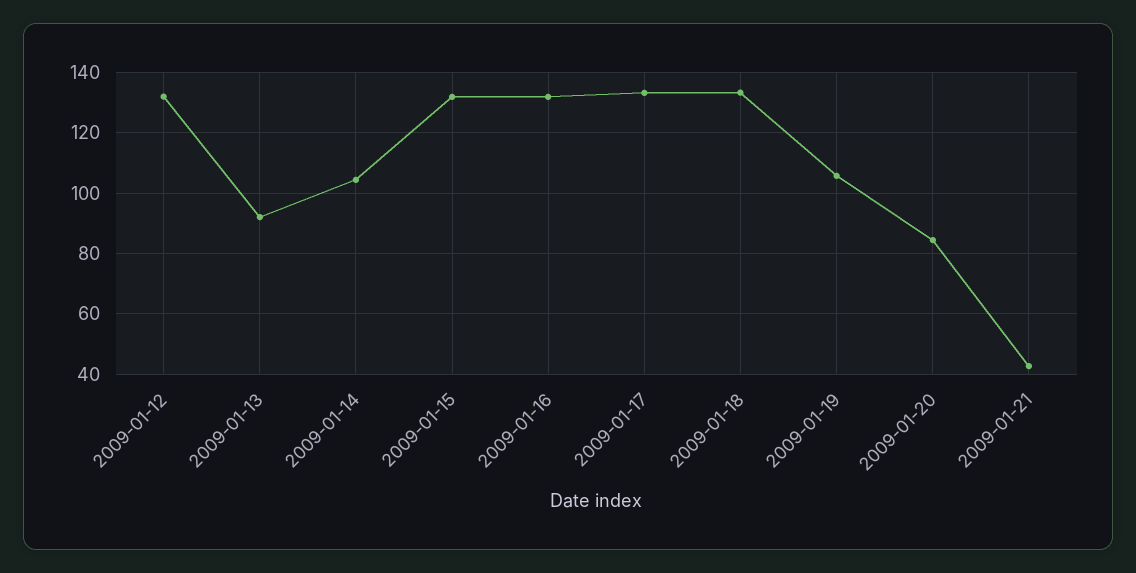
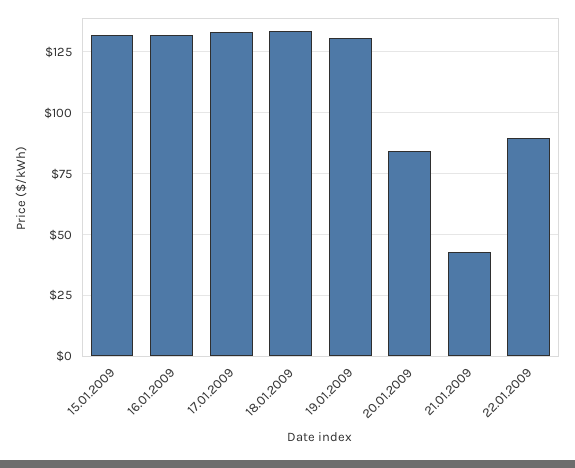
2009-01-12: 132 -> none
2009-01-13: 92 -> none
2009-01-14: 104 -> none
2009-01-19: 106 -> 130
22.01.2009: none -> 90

